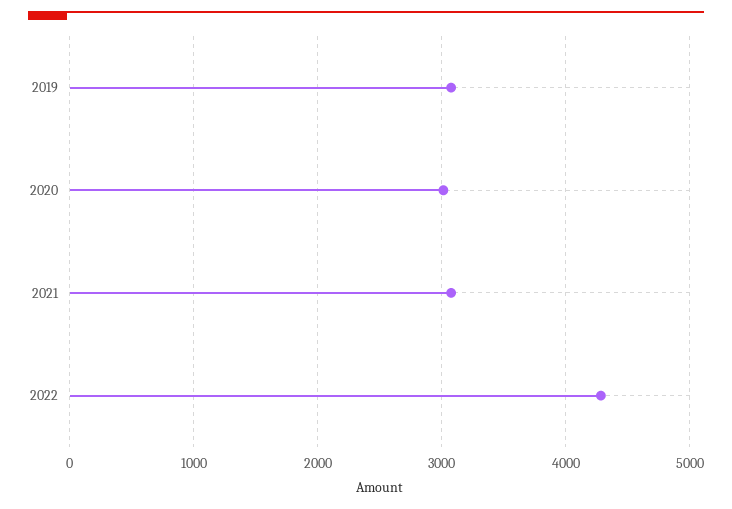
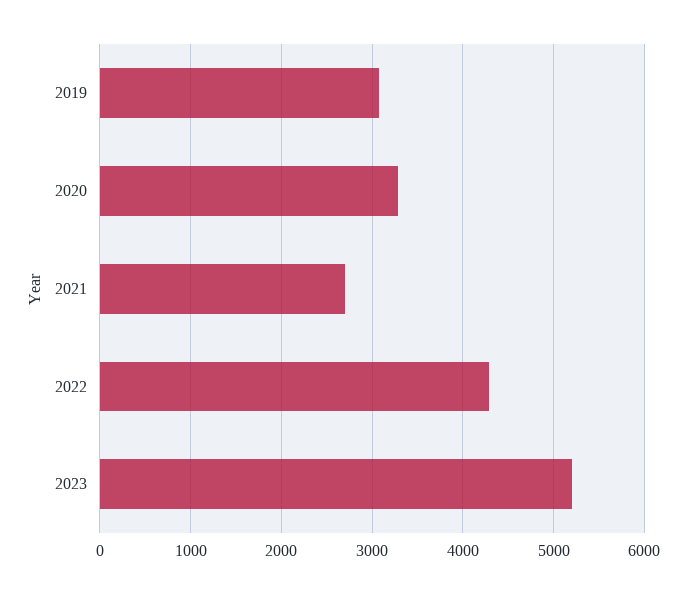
2020: 3000 -> 3300
2021: 3100 -> 2700
2023: none -> 5200

